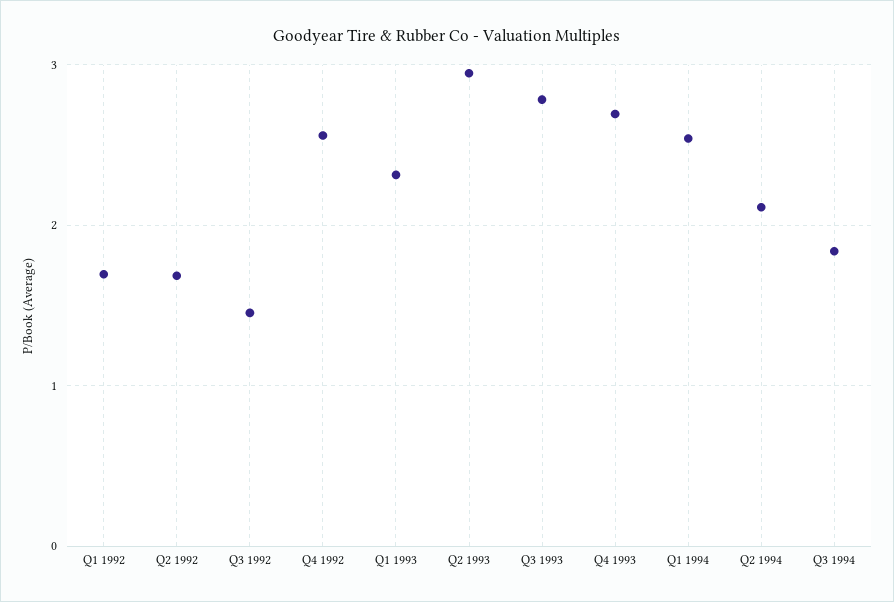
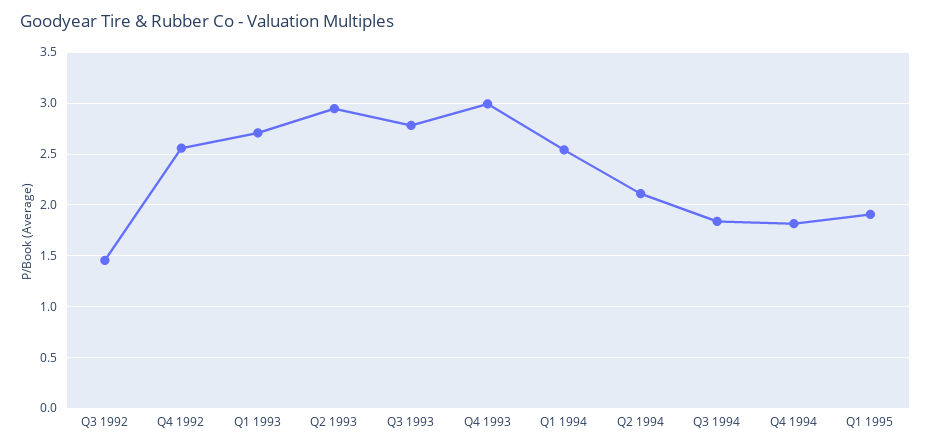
Q1 1992: 1.7 -> none
Q2 1992: 1.7 -> none
Q1 1993: 2.3 -> 2.7
Q4 1993: 2.7 -> 3
Q4 1994: none -> 1.8
Q1 1995: none -> 1.9

